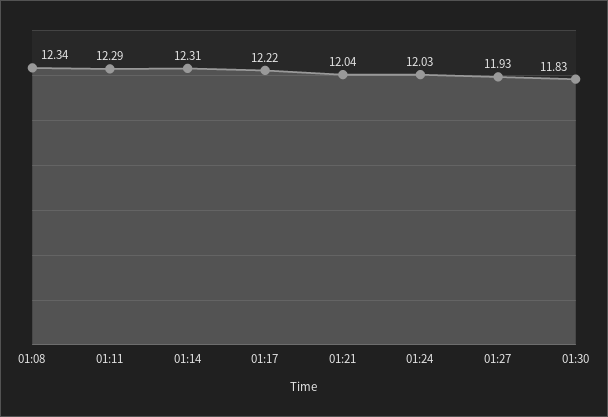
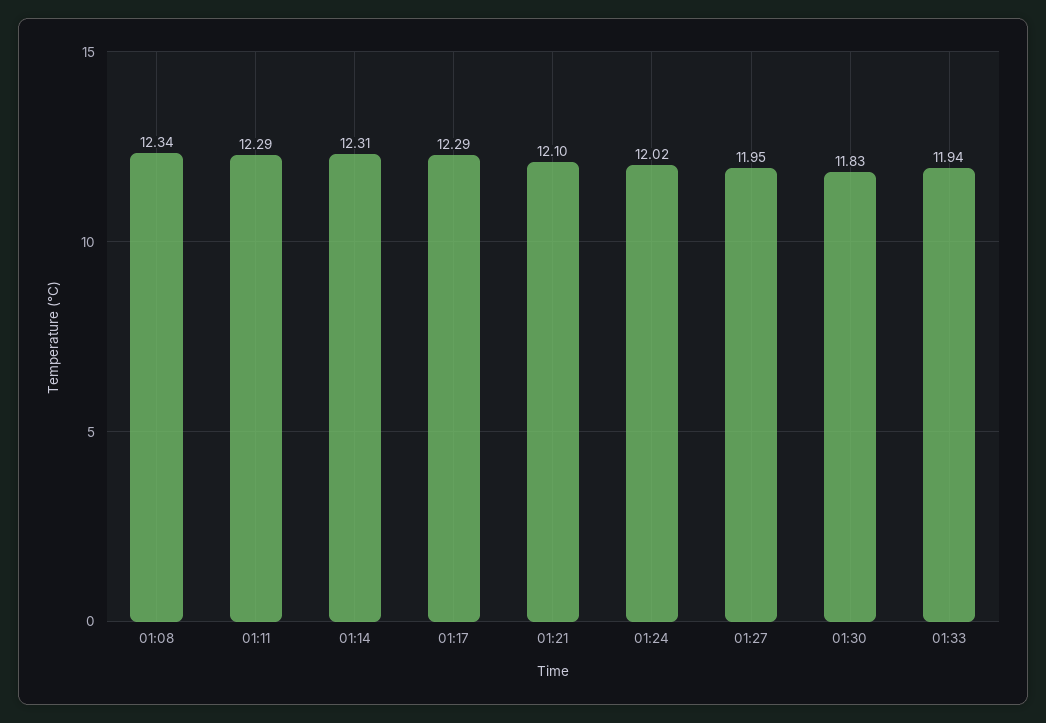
01:17: 12.22 -> 12.29
01:21: 12.04 -> 12.1
01:24: 12.03 -> 12.02
01:27: 11.93 -> 11.95
01:33: none -> 11.94

